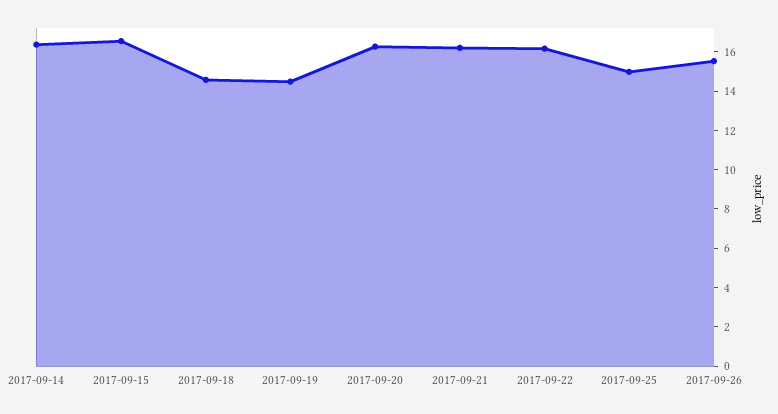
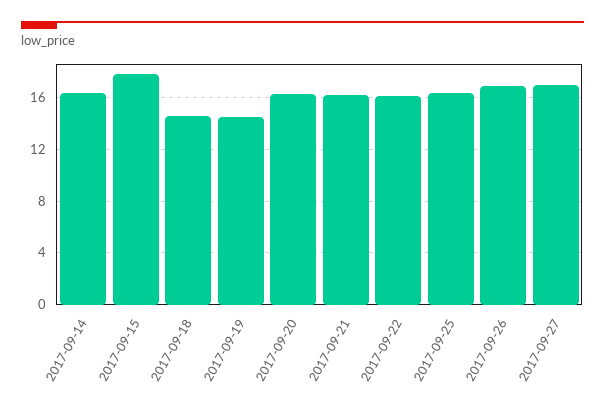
2017-09-15: 16.5 -> 18
2017-09-25: 15 -> 16.5
2017-09-26: 15.5 -> 17
2017-09-27: none -> 17

